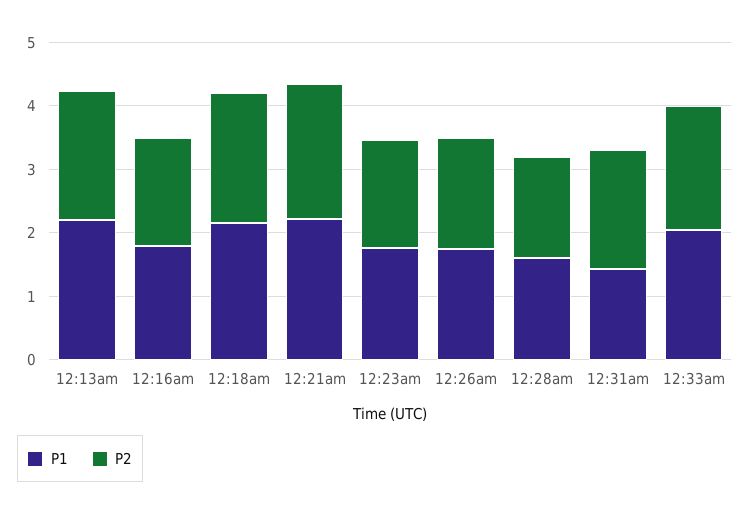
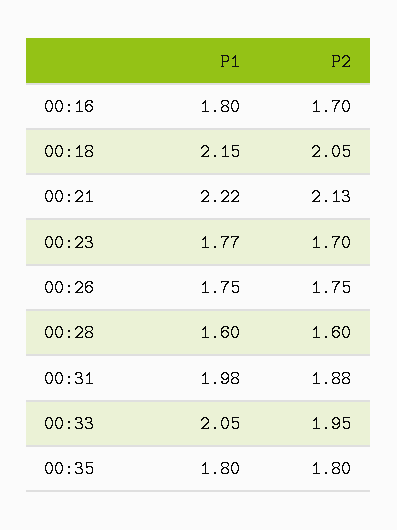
P1, 12:13am: 2.2 -> none
P2, 12:13am: 2 -> none
P1, 12:31am: 1.4 -> 1.98
P1, 00:35: none -> 1.8
P2, 00:35: none -> 1.8

